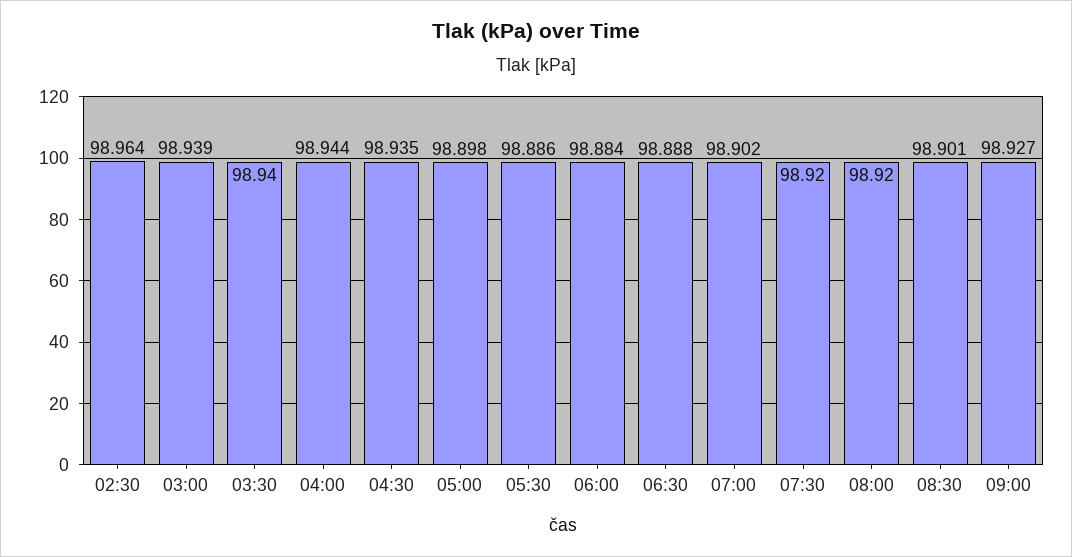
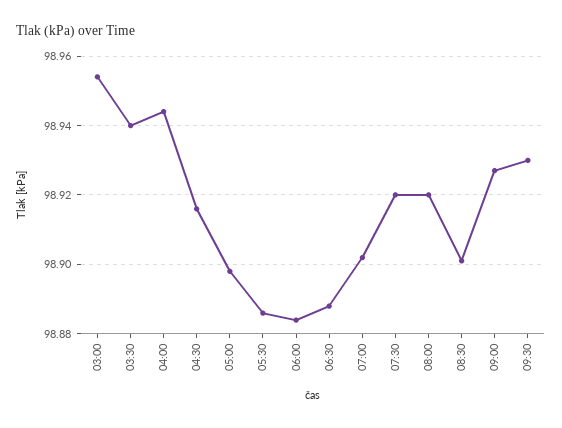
02:30: 98.964 -> none
03:00: 98.939 -> 98.955
04:30: 98.935 -> 98.915
09:30: none -> 98.93

